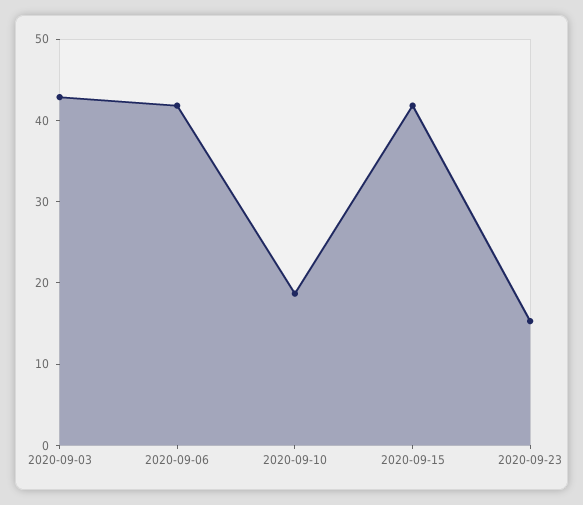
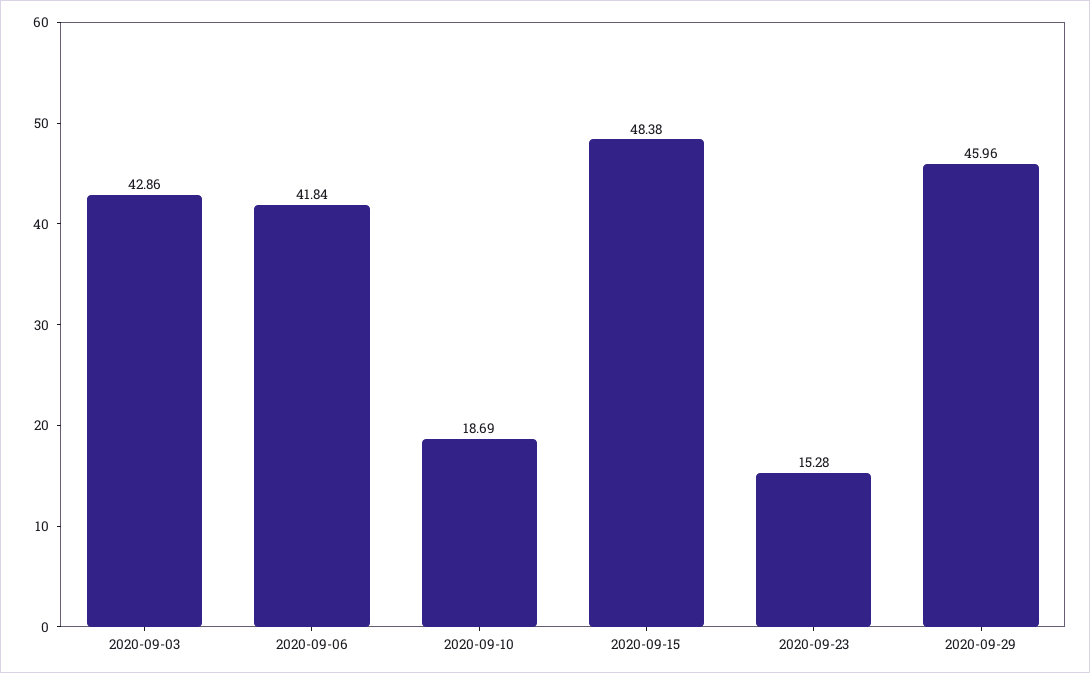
2020-09-15: 42 -> 48.38
2020-09-29: none -> 45.96

